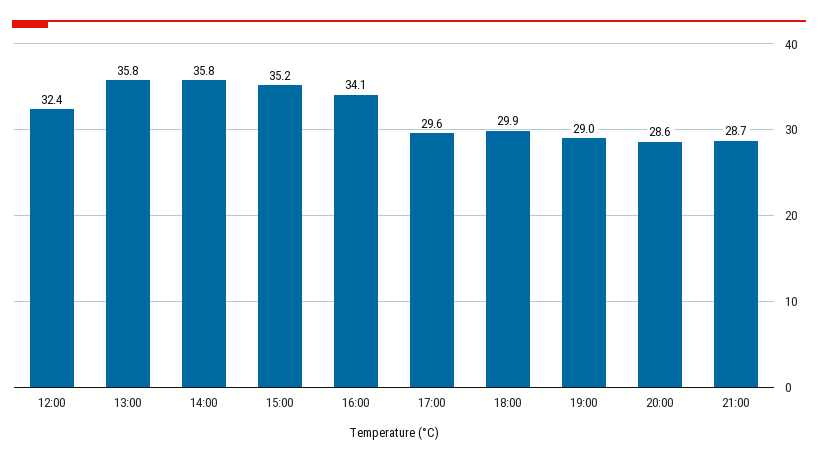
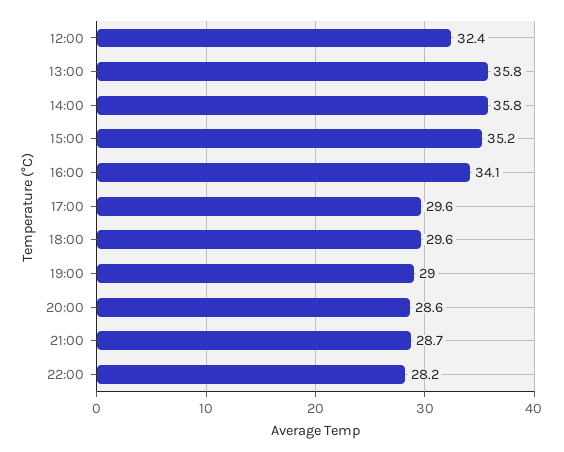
18:00: 29.9 -> 29.6
22:00: none -> 28.2

